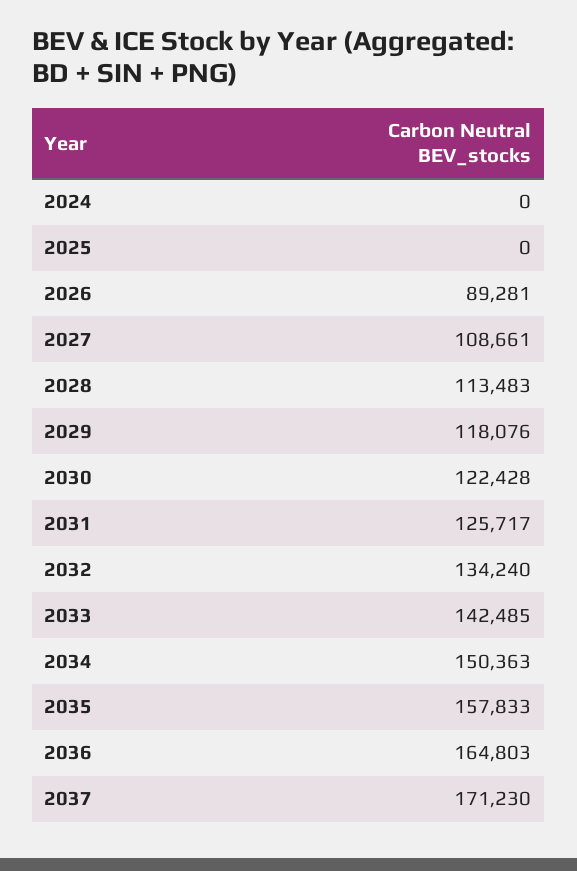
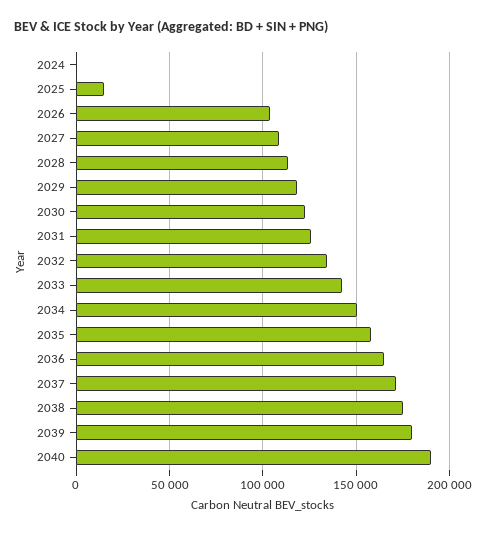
2025: 0 -> 15000
2026: 89281 -> 105000
2038: none -> 175000
2039: none -> 180000
2040: none -> 190000

